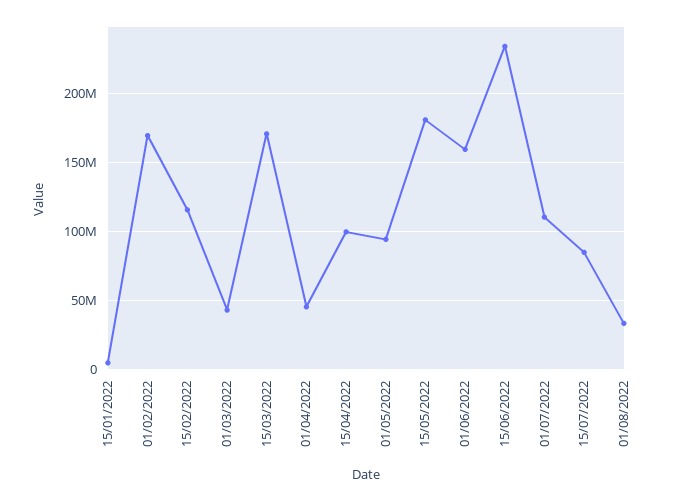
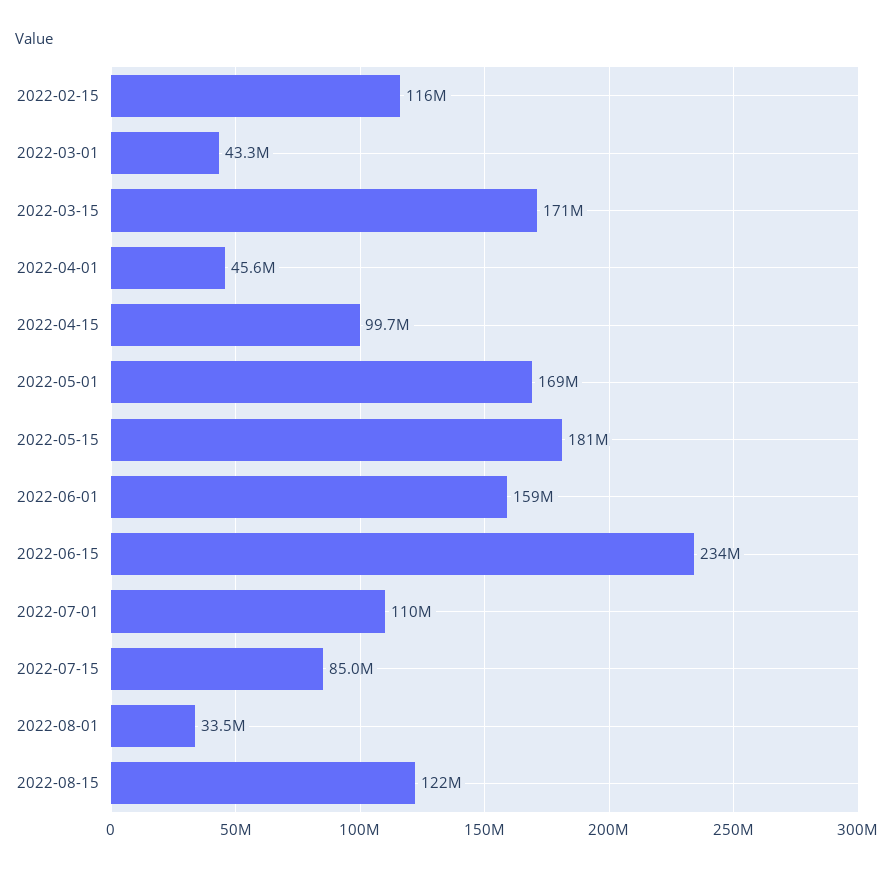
15/01/2022: 5000000 -> none
01/02/2022: 170000000 -> none
01/05/2022: 95000000 -> 169000000
2022-08-15: none -> 122000000

